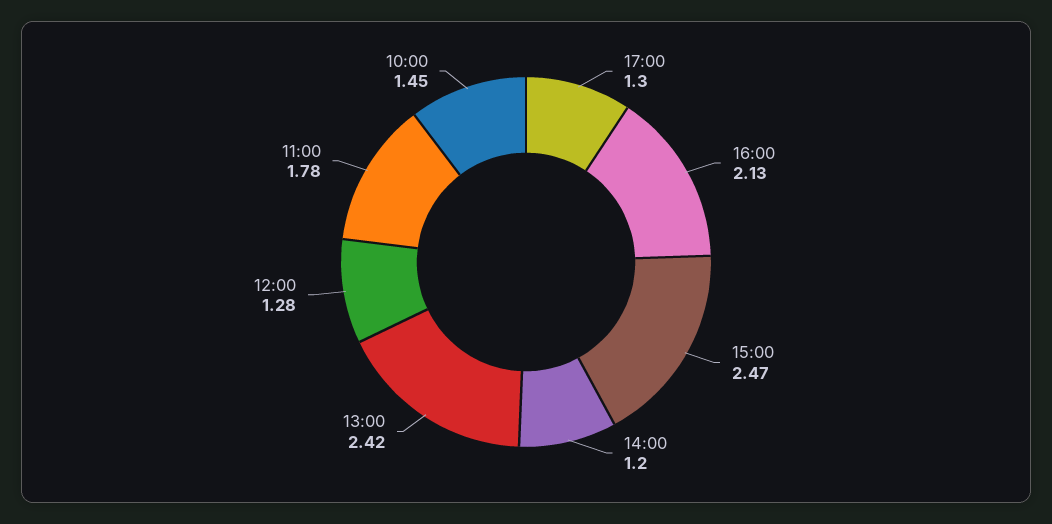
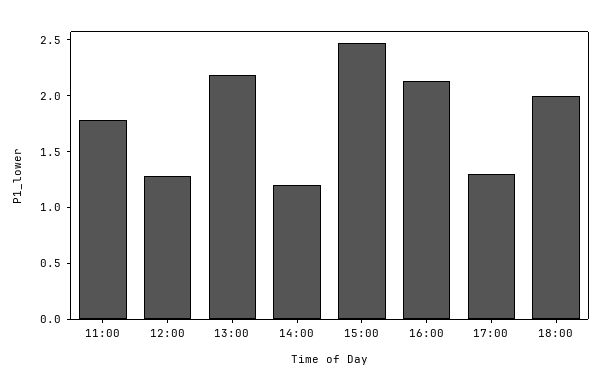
13:00: 2.42 -> 2.2
10:00: 1.45 -> none
18:00: none -> 2

